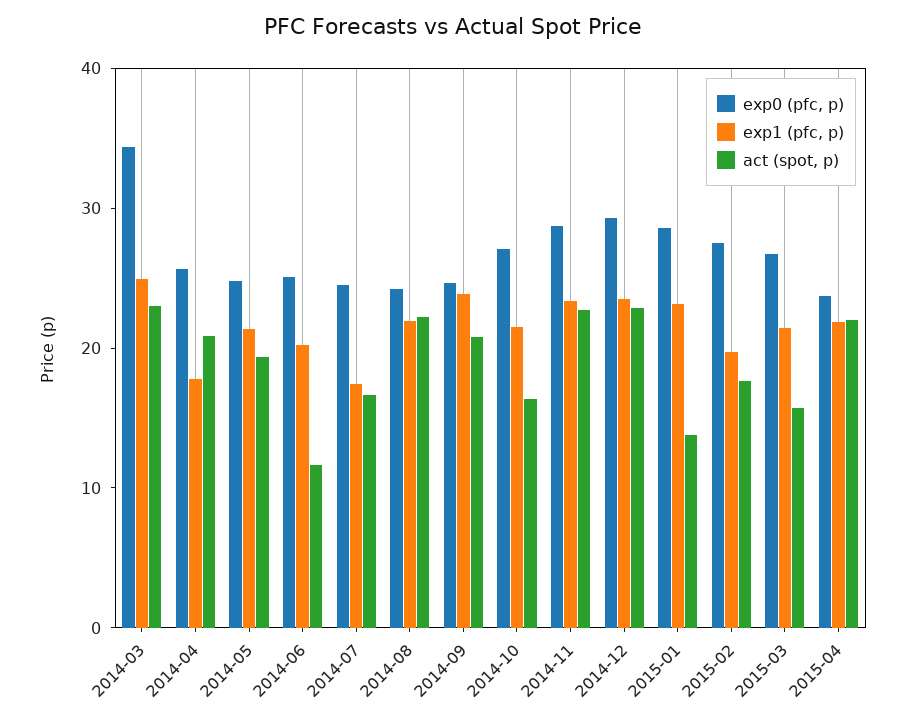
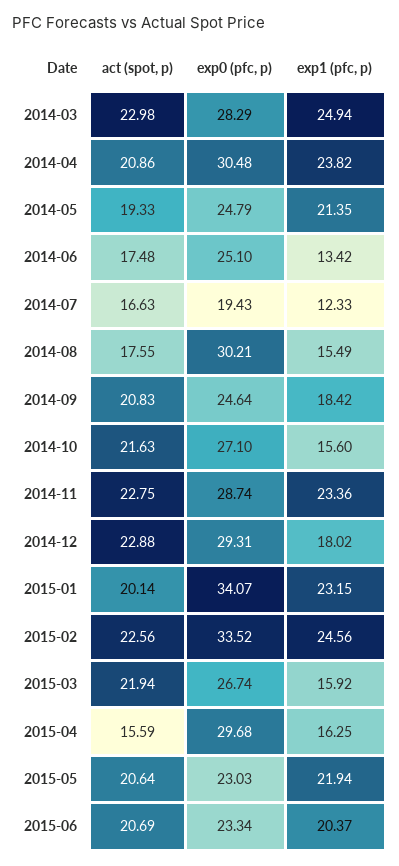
exp0 (pfc, p), 2014-03: 34 -> 28.29
exp0 (pfc, p), 2014-04: 26 -> 30.48
exp1 (pfc, p), 2014-04: 18 -> 23.82
exp1 (pfc, p), 2014-06: 20 -> 13.42
act (spot, p), 2014-06: 12 -> 17.48
exp0 (pfc, p), 2014-07: 24 -> 19.43
exp1 (pfc, p), 2014-07: 18 -> 12.33
exp0 (pfc, p), 2014-08: 24 -> 30.21
exp1 (pfc, p), 2014-08: 22 -> 15.49
act (spot, p), 2014-08: 22 -> 17.55
exp1 (pfc, p), 2014-09: 24 -> 18.42
exp1 (pfc, p), 2014-10: 22 -> 15.6
act (spot, p), 2014-10: 16 -> 21.63
exp1 (pfc, p), 2014-12: 24 -> 18.02
exp0 (pfc, p), 2015-01: 28 -> 34.07
act (spot, p), 2015-01: 14 -> 20.14
exp0 (pfc, p), 2015-02: 28 -> 33.52
exp1 (pfc, p), 2015-02: 20 -> 24.56
act (spot, p), 2015-02: 18 -> 22.56
exp1 (pfc, p), 2015-03: 22 -> 15.92
act (spot, p), 2015-03: 16 -> 21.94
exp0 (pfc, p), 2015-04: 24 -> 29.68
exp1 (pfc, p), 2015-04: 22 -> 16.25
act (spot, p), 2015-04: 22 -> 15.59
act (spot, p), 2015-05: none -> 20.64
exp0 (pfc, p), 2015-05: none -> 23.03
exp1 (pfc, p), 2015-05: none -> 21.94
act (spot, p), 2015-06: none -> 20.69
exp0 (pfc, p), 2015-06: none -> 23.34
exp1 (pfc, p), 2015-06: none -> 20.37

